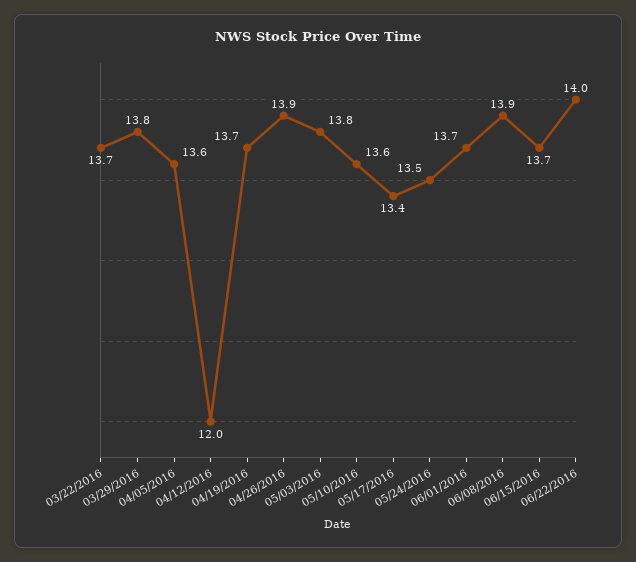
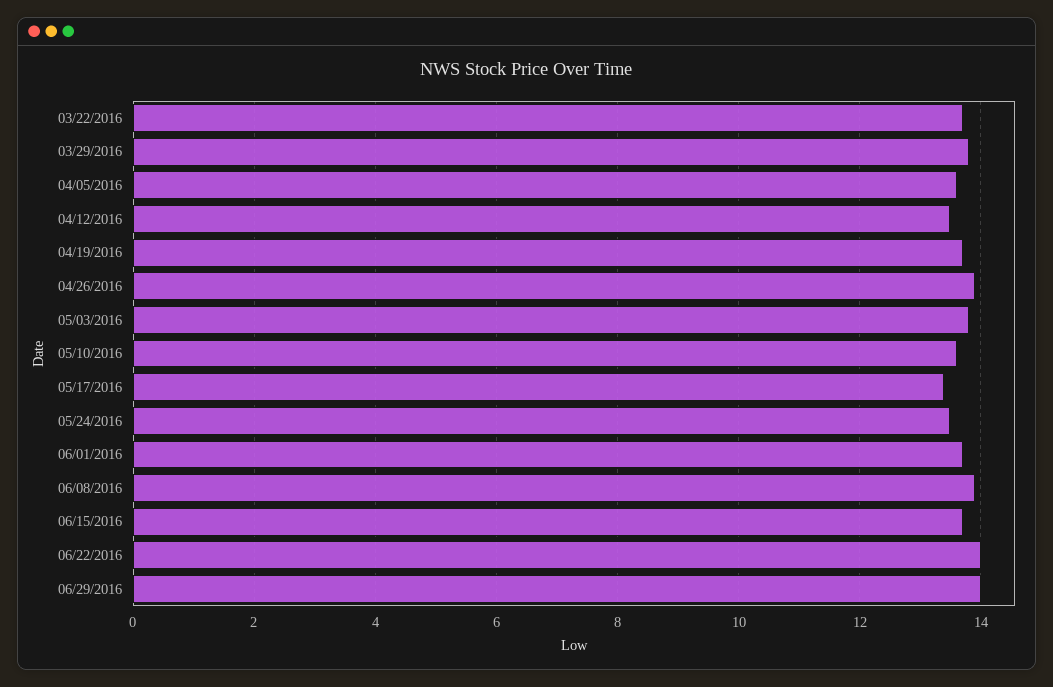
04/12/2016: 12 -> 13.5
06/29/2016: none -> 14

